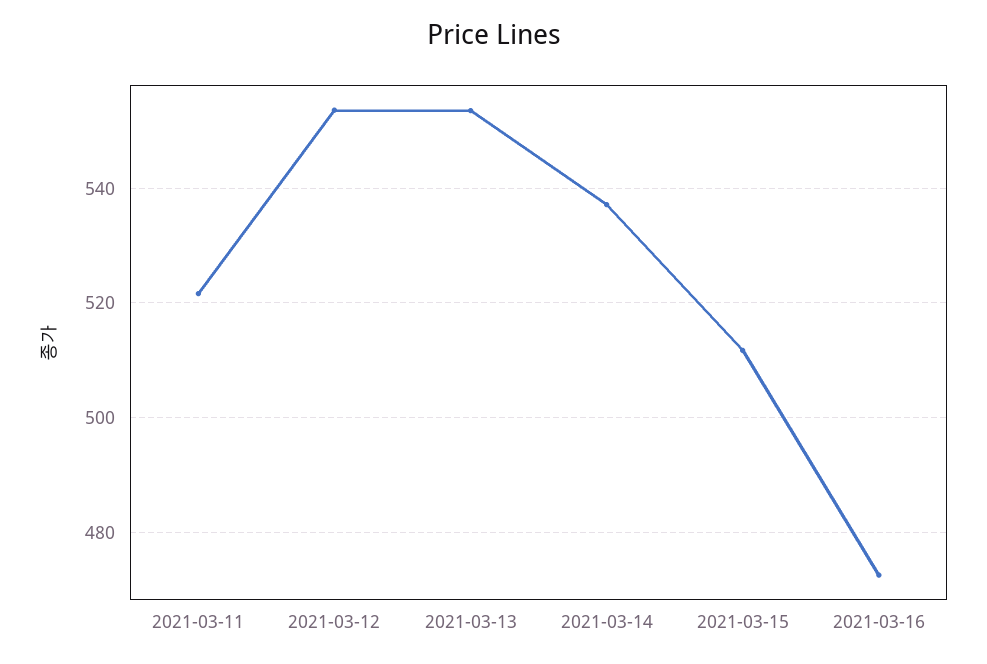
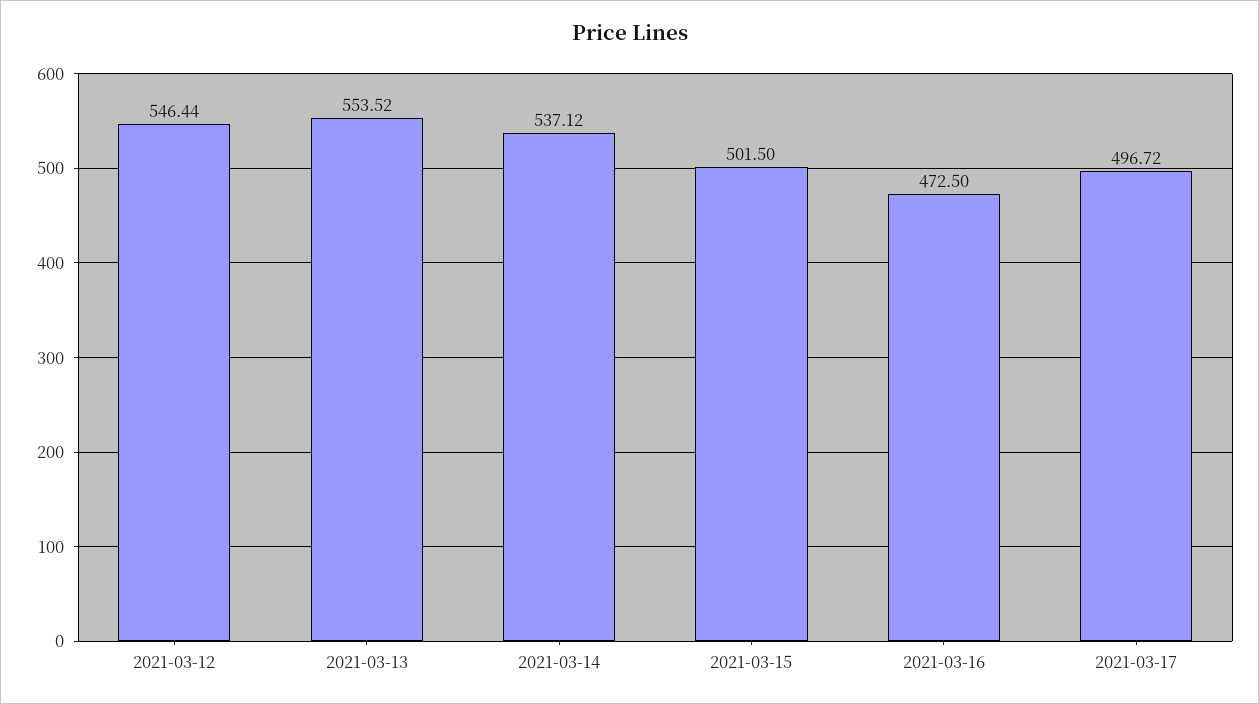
2021-03-11: 522 -> none
2021-03-12: 554 -> 546.44
2021-03-15: 512 -> 501.5
2021-03-17: none -> 496.72

